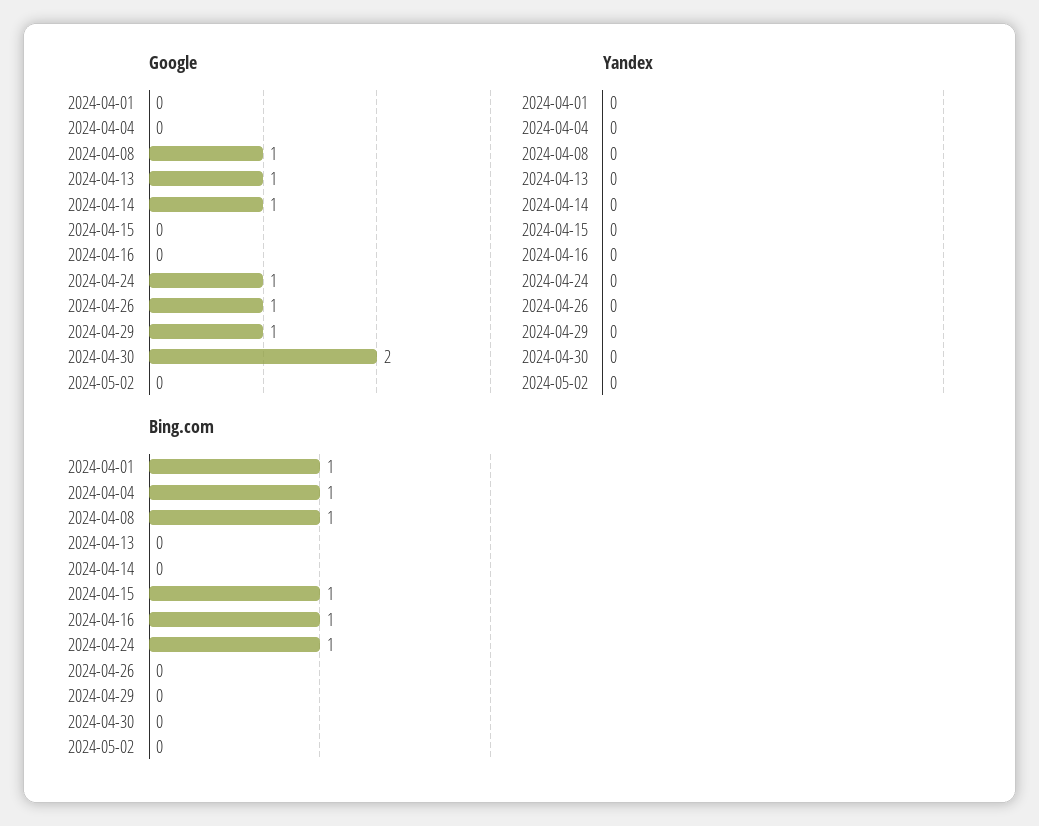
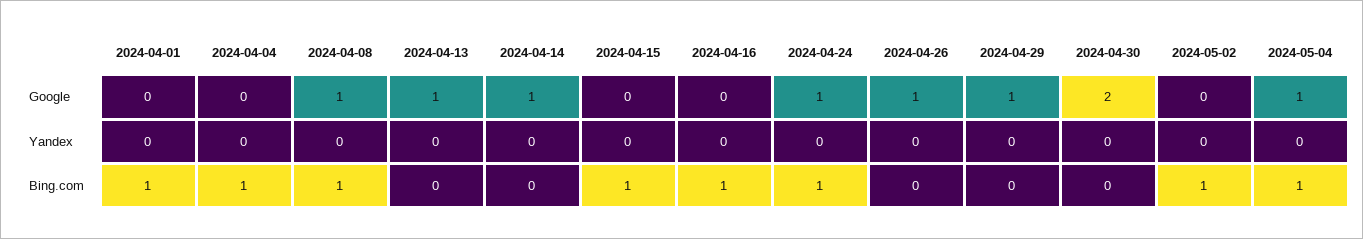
Bing.com, 2024-05-02: 0 -> 1
Google, 2024-05-04: none -> 1
Yandex, 2024-05-04: none -> 0
Bing.com, 2024-05-04: none -> 1

